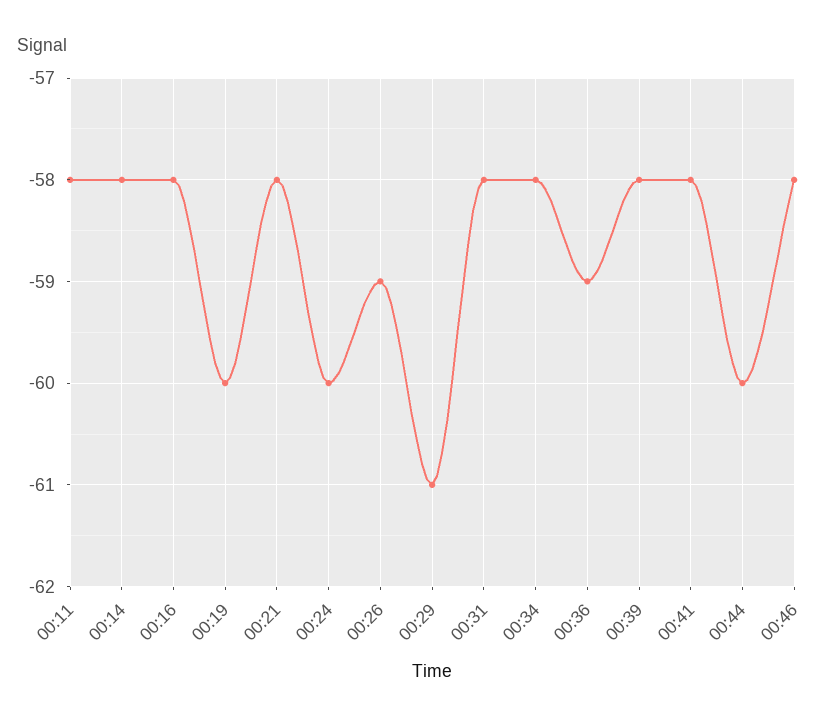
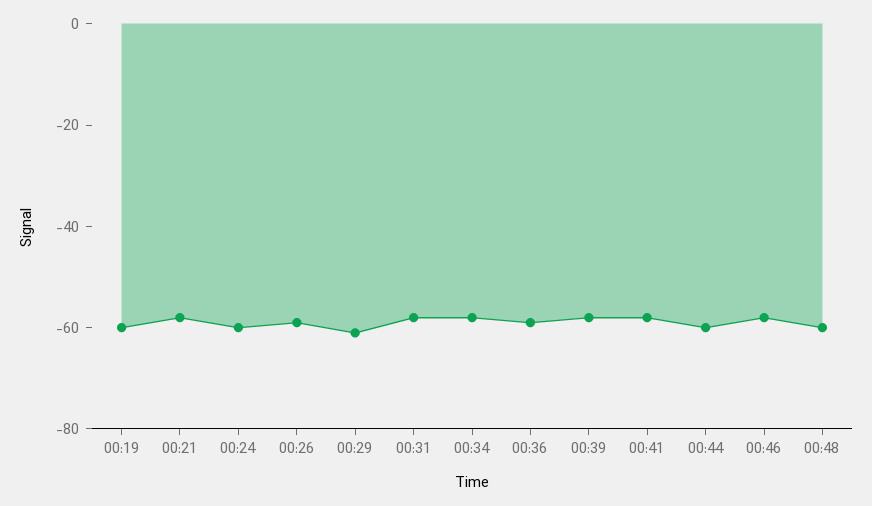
00:11: -58 -> none
00:14: -58 -> none
00:16: -58 -> none
00:48: none -> -60

